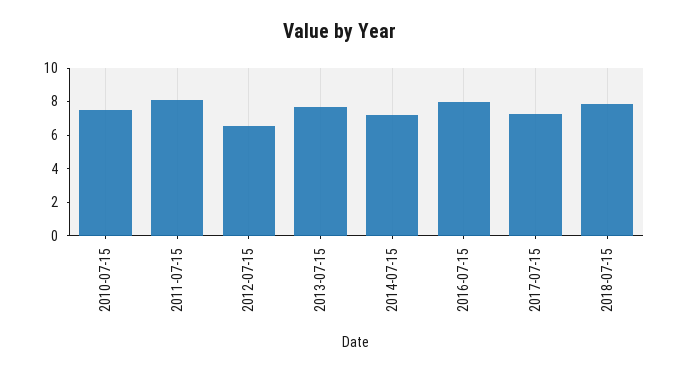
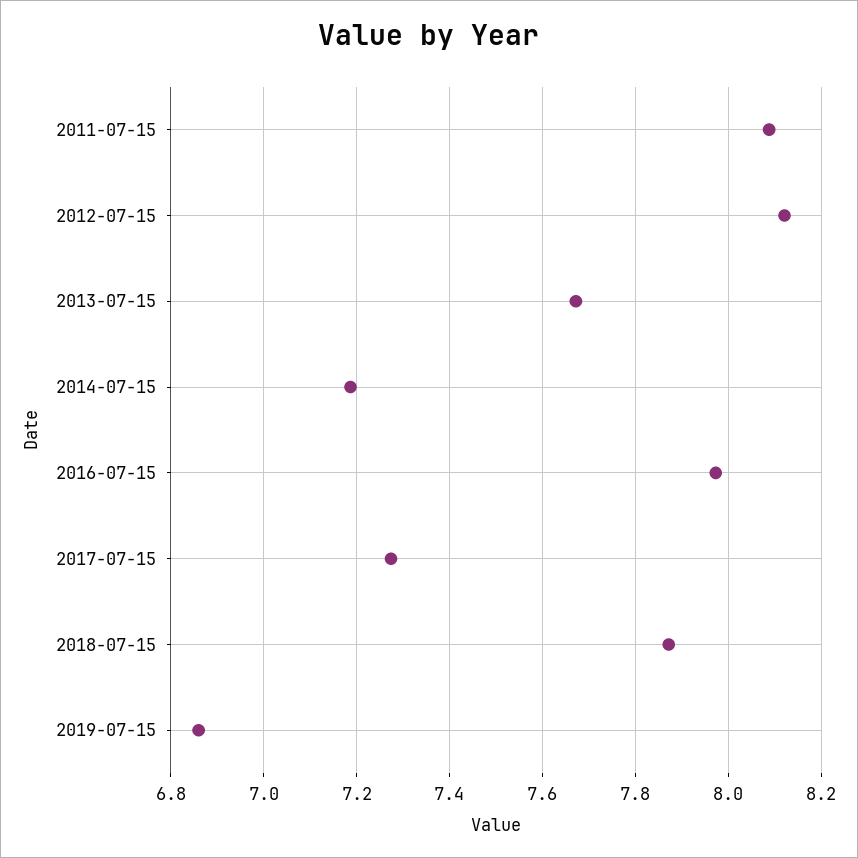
2010-07-15: 7.5 -> none
2012-07-15: 6.5 -> 8.12
2019-07-15: none -> 6.86

